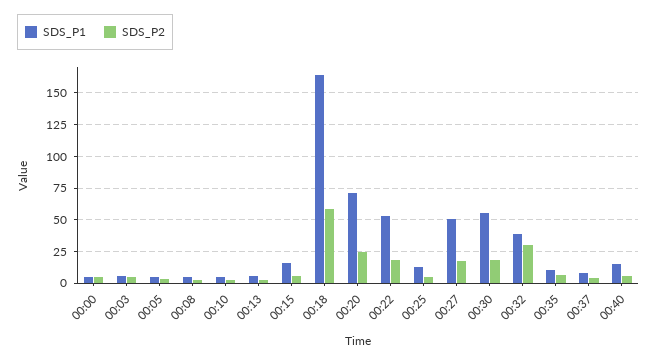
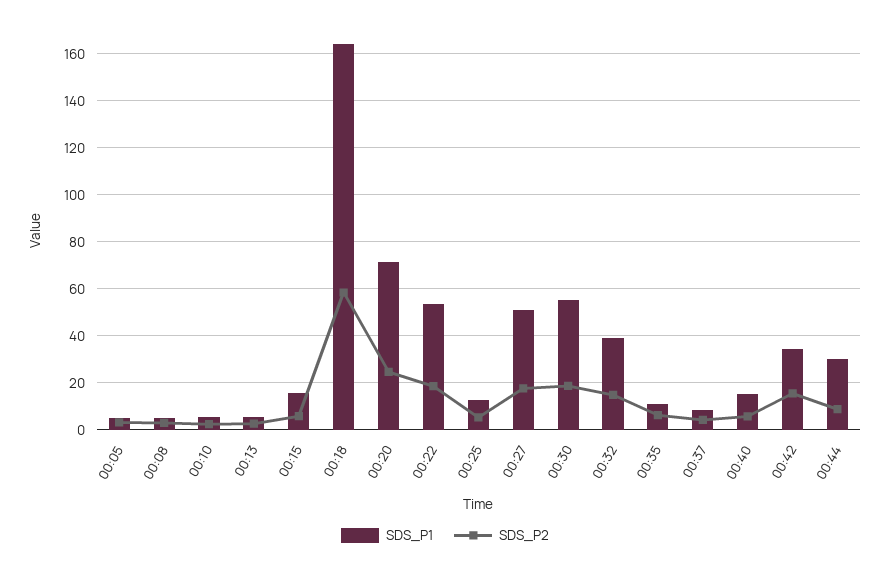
SDS_P1, 00:00: 5 -> none
SDS_P2, 00:00: 5 -> none
SDS_P1, 00:03: 5 -> none
SDS_P2, 00:03: 5 -> none
SDS_P2, 00:32: 30 -> 15
SDS_P1, 00:42: none -> 35
SDS_P2, 00:42: none -> 15
SDS_P1, 00:44: none -> 30
SDS_P2, 00:44: none -> 10

